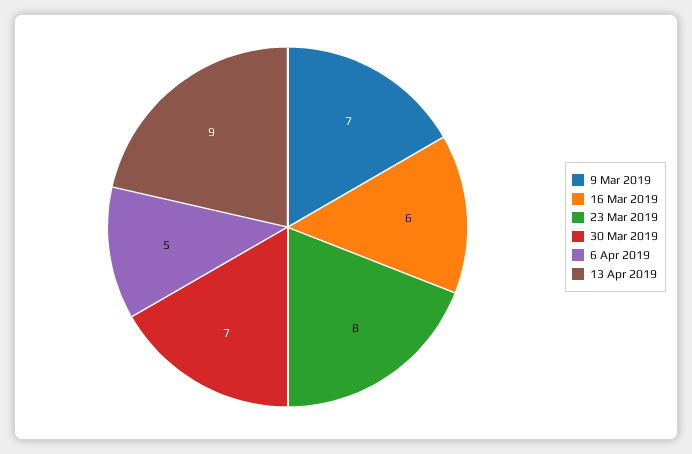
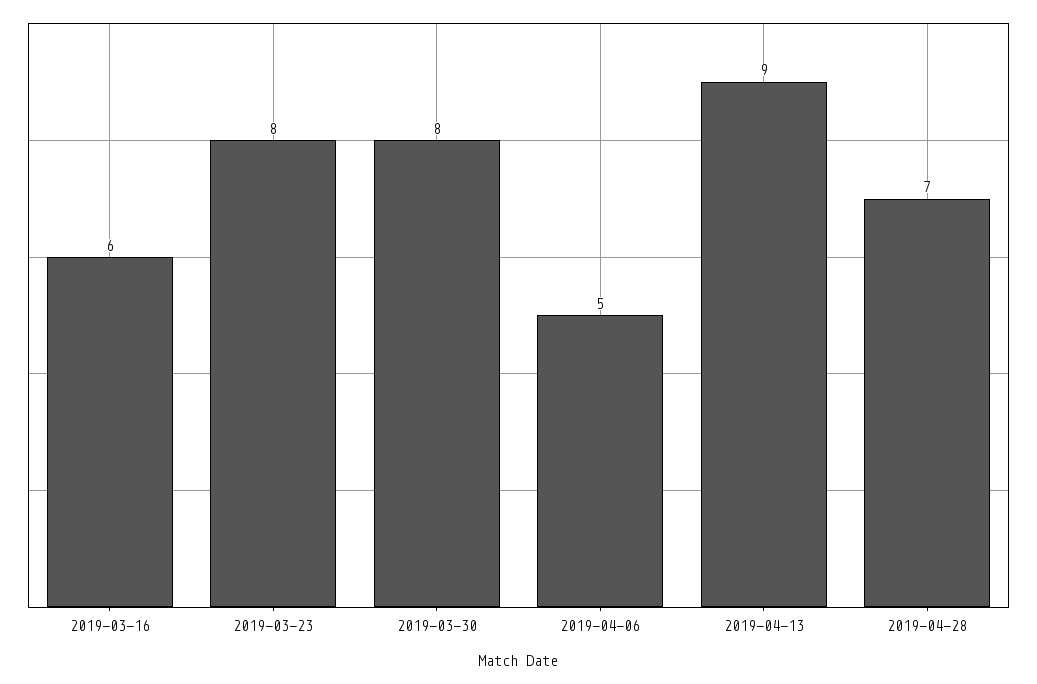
9 Mar 2019: 7 -> none
30 Mar 2019: 7 -> 8
2019-04-28: none -> 7

